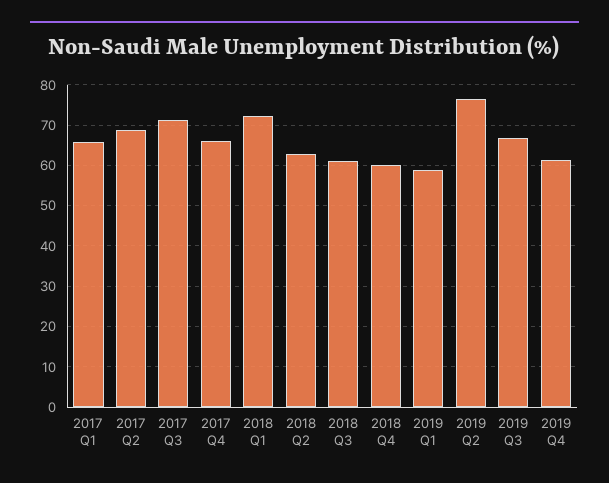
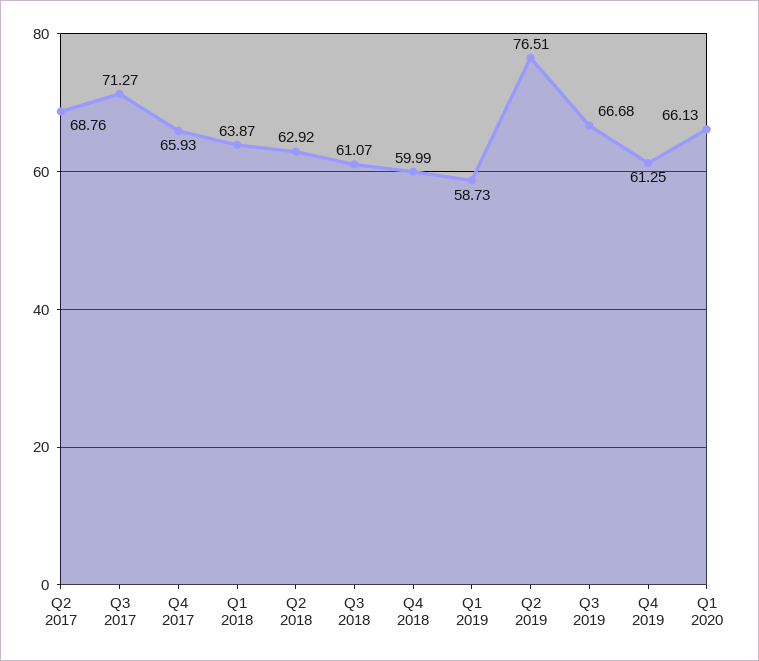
2017 Q1: 66 -> none
2018 Q1: 72 -> 63.87
Q1 2020: none -> 66.13

